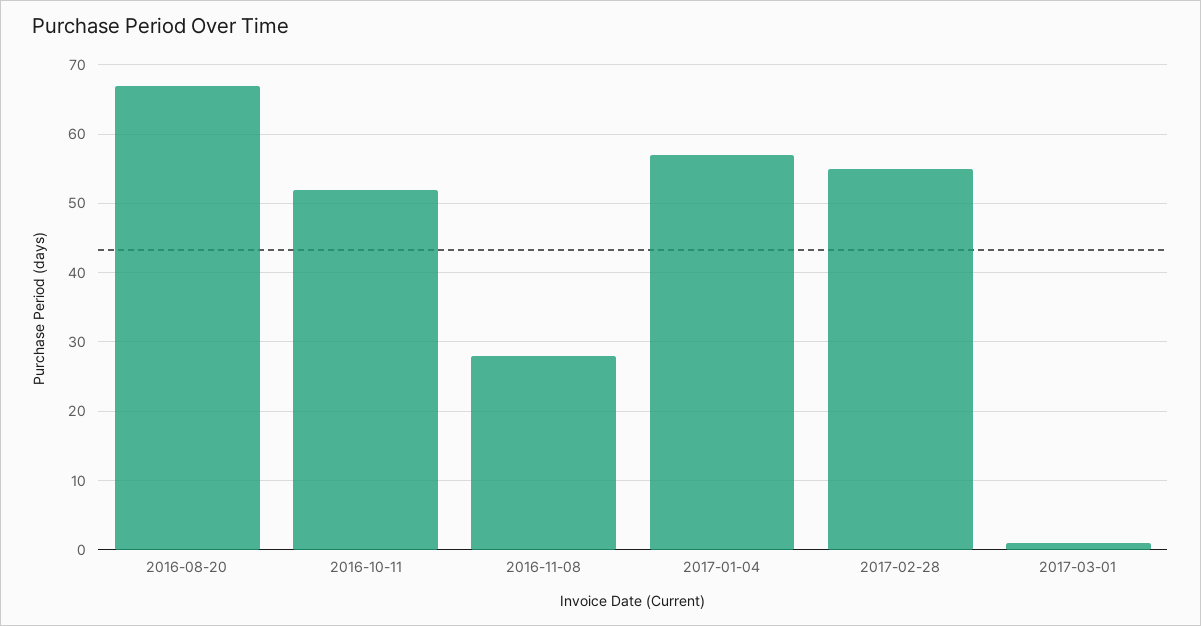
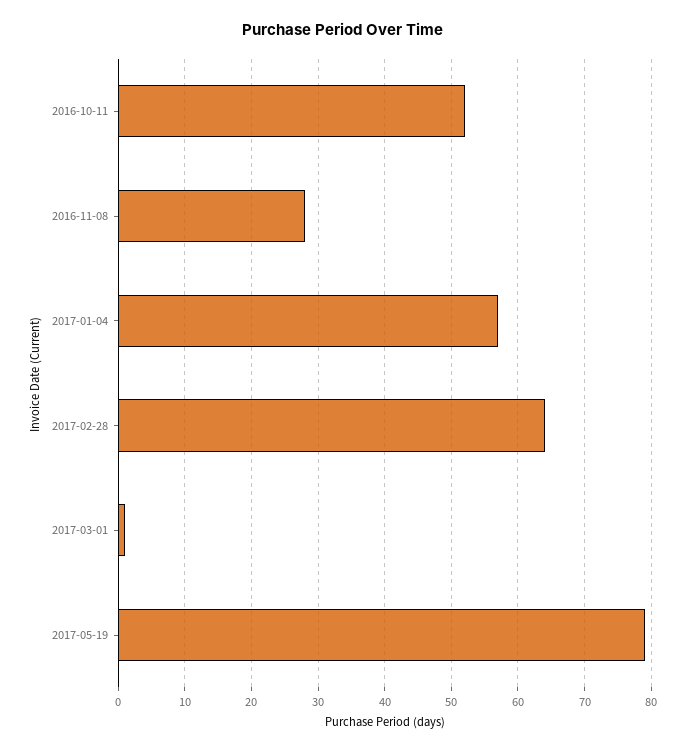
2016-08-20: 67 -> none
2017-02-28: 55 -> 64
2017-05-19: none -> 79

